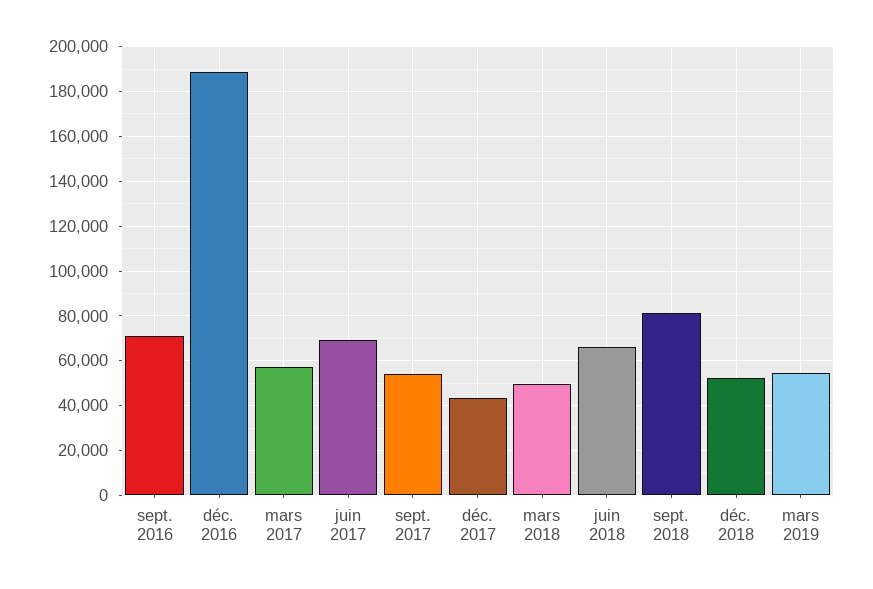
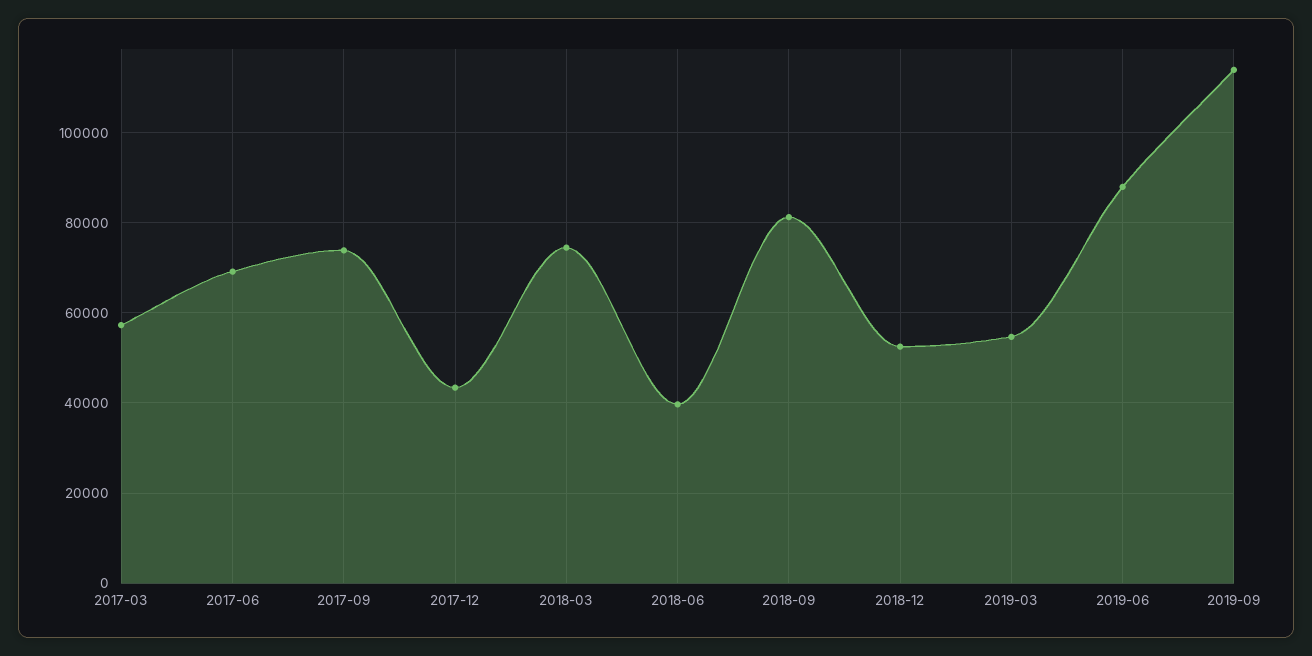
sept. 2016: 70000 -> none
déc. 2016: 190000 -> none
sept. 2017: 55000 -> 74000
mars 2018: 50000 -> 74000
juin 2018: 65000 -> 40000
2019-06: none -> 88000
2019-09: none -> 114000

